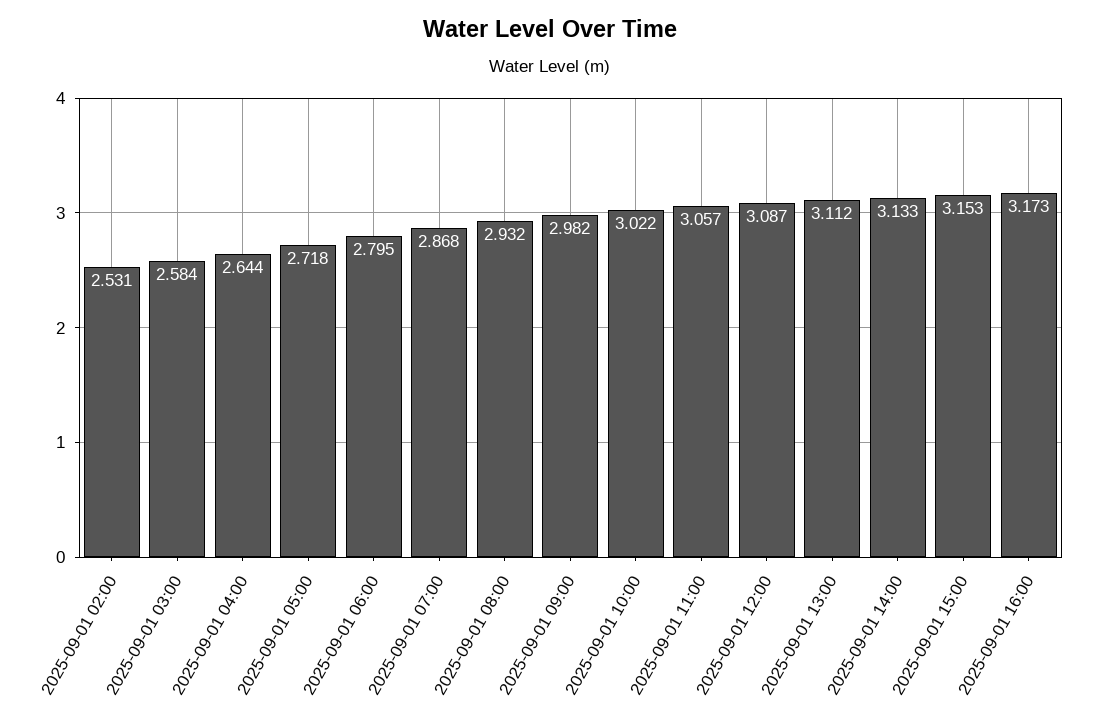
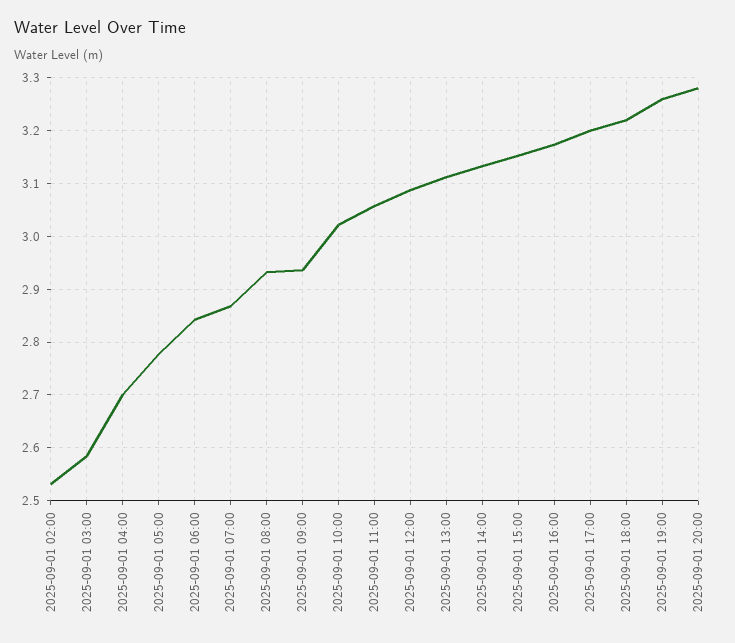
2025-09-01 04:00: 2.644 -> 2.7
2025-09-01 05:00: 2.718 -> 2.78
2025-09-01 06:00: 2.795 -> 2.84
2025-09-01 09:00: 2.982 -> 2.94
2025-09-01 17:00: none -> 3.2
2025-09-01 18:00: none -> 3.22
2025-09-01 19:00: none -> 3.26
2025-09-01 20:00: none -> 3.28

